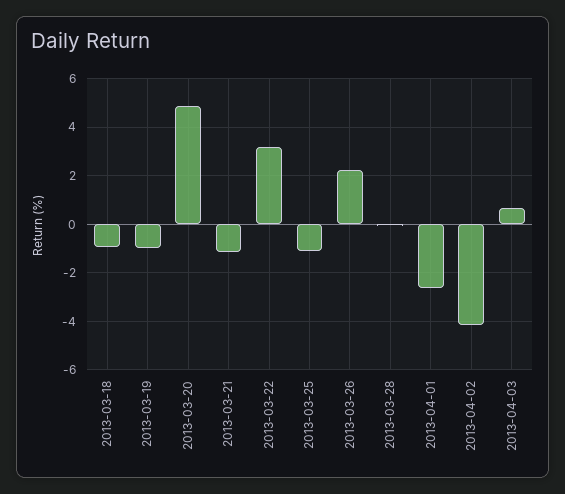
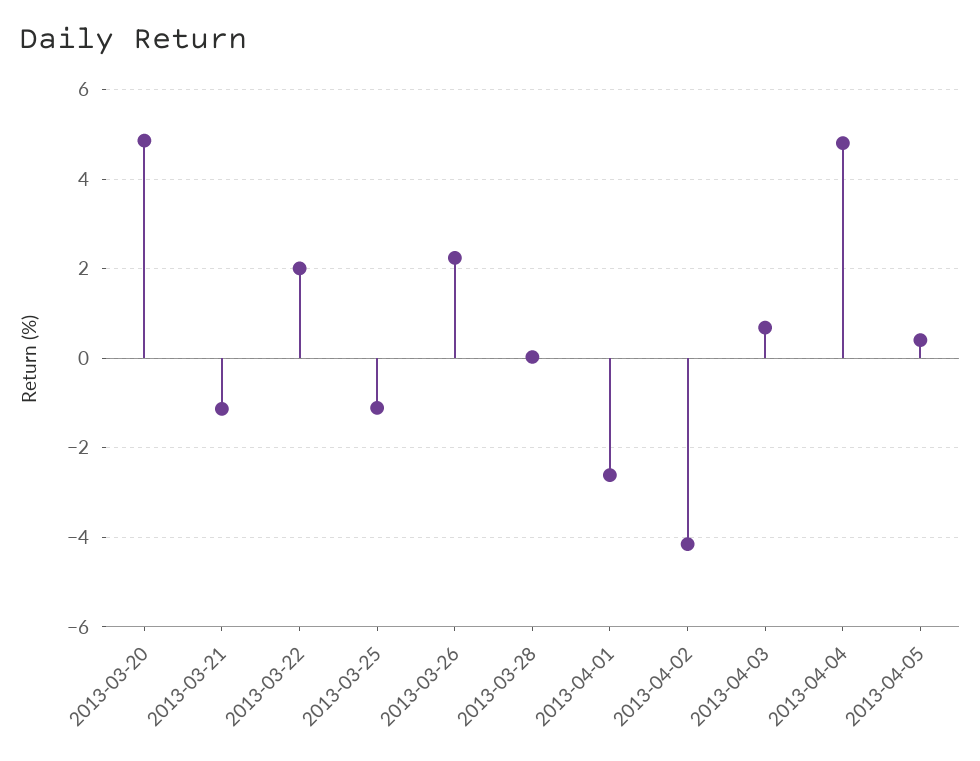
2013-03-18: -1 -> none
2013-03-19: -1 -> none
2013-03-22: 3.25 -> 2
2013-04-04: none -> 4.8
2013-04-05: none -> 0.4

